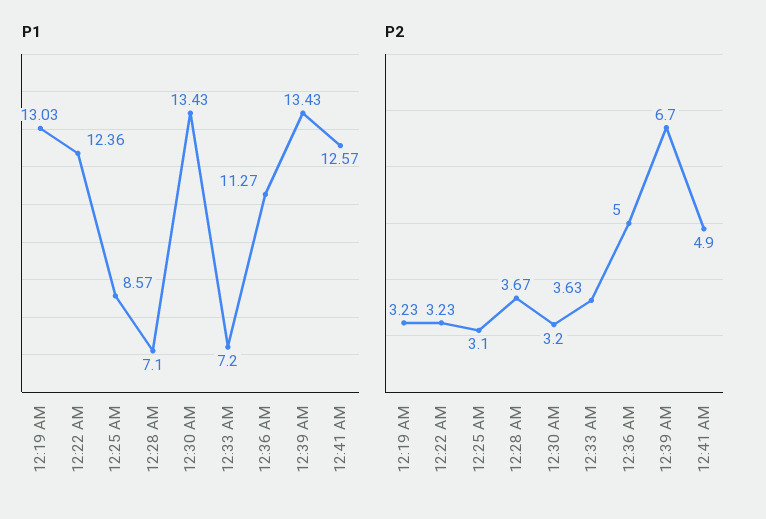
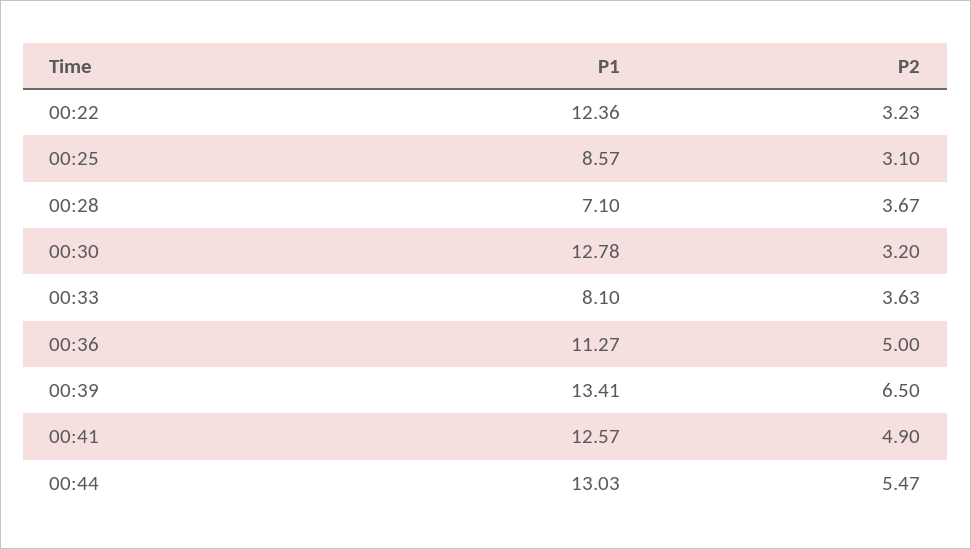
P1, 12:19 AM: 13.03 -> none
P1, 12:30 AM: 13.43 -> 12.78
P1, 12:33 AM: 7.2 -> 8.1
P1, 12:39 AM: 13.43 -> 13.41
P2, 12:19 AM: 3.23 -> none
P2, 12:39 AM: 6.7 -> 6.5
P1, 00:44: none -> 13.03
P2, 00:44: none -> 5.47

